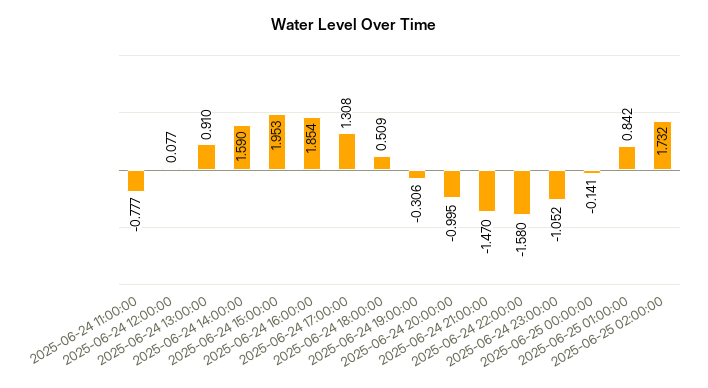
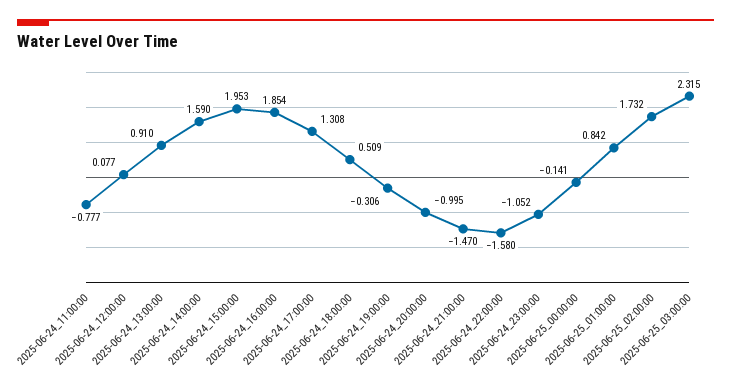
2025-06-25_03:00:00: none -> 2.315

